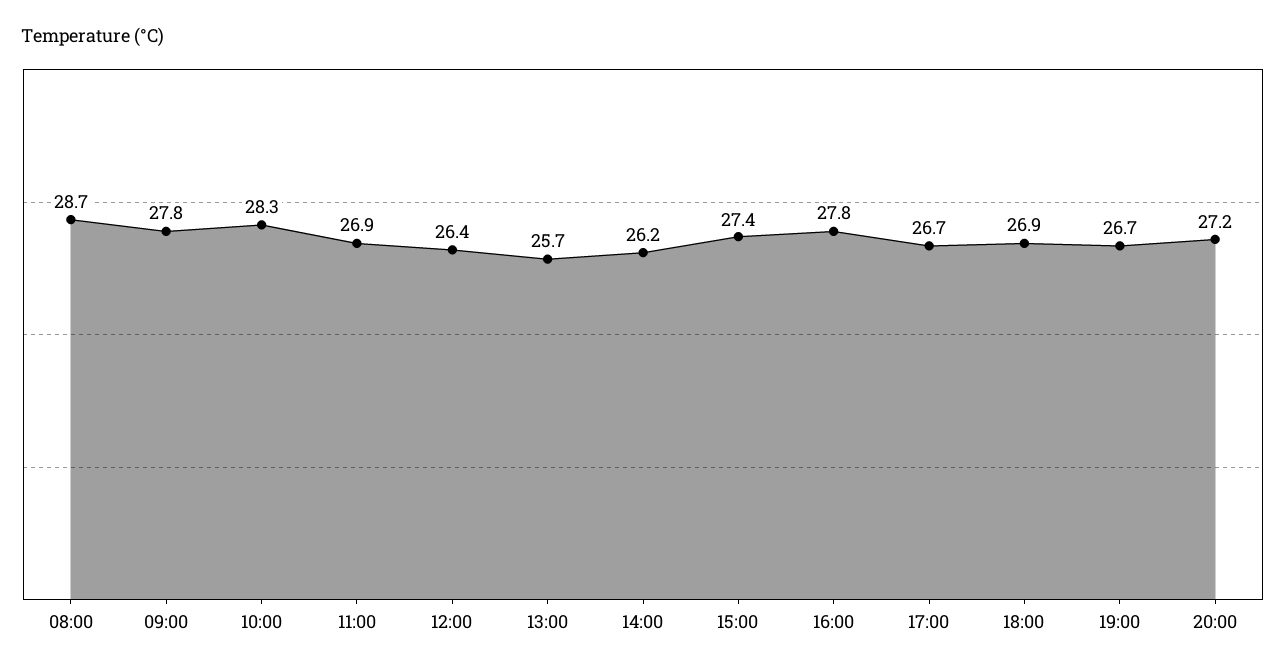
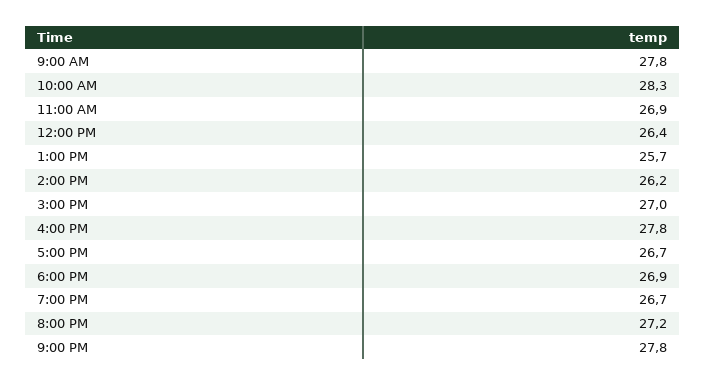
08:00: 28.7 -> none
15:00: 27.4 -> 27
9:00 PM: none -> 27.8

